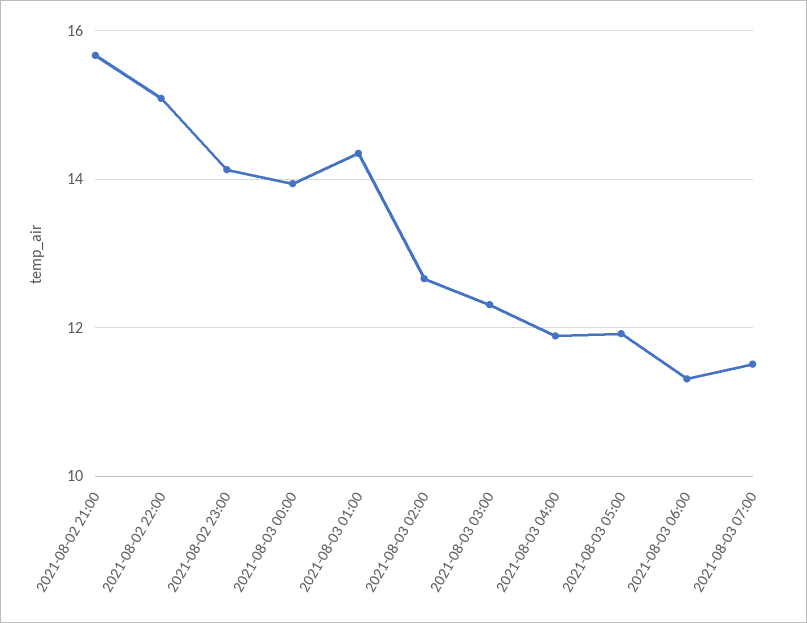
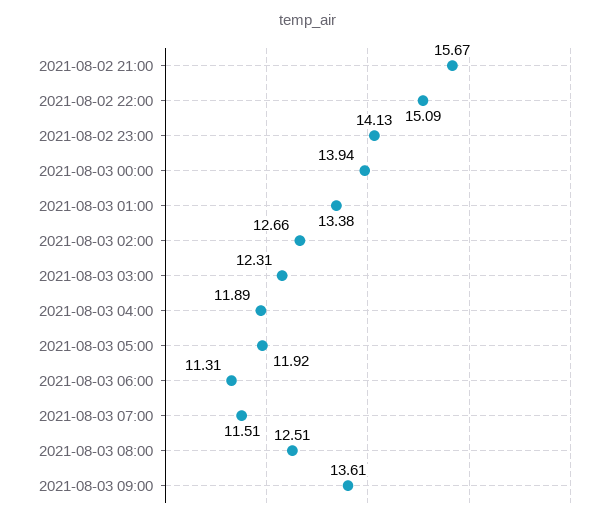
2021-08-03 01:00: 14.4 -> 13.38
2021-08-03 08:00: none -> 12.51
2021-08-03 09:00: none -> 13.61

